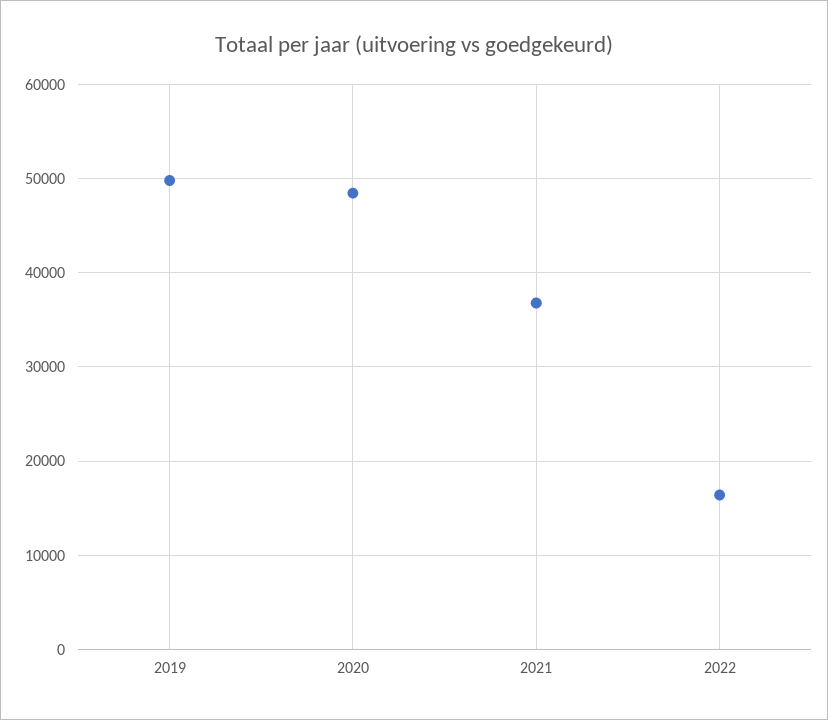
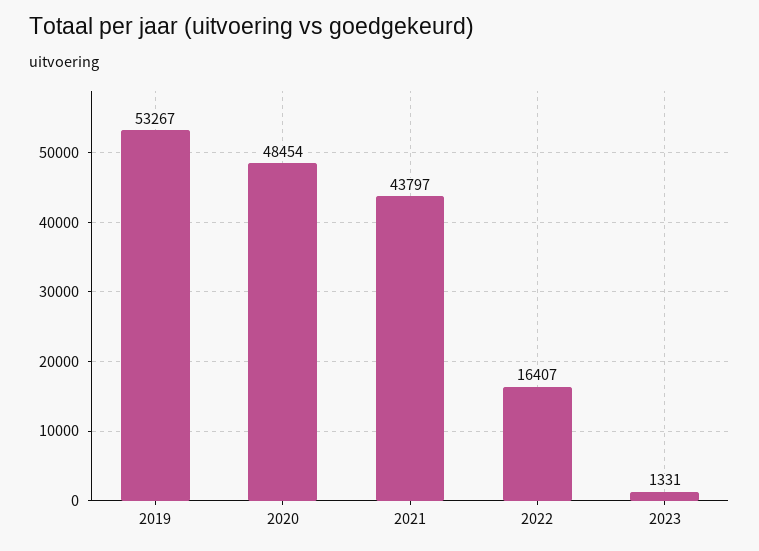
2019: 50000 -> 53267
2021: 37000 -> 43797
2023: none -> 1331

